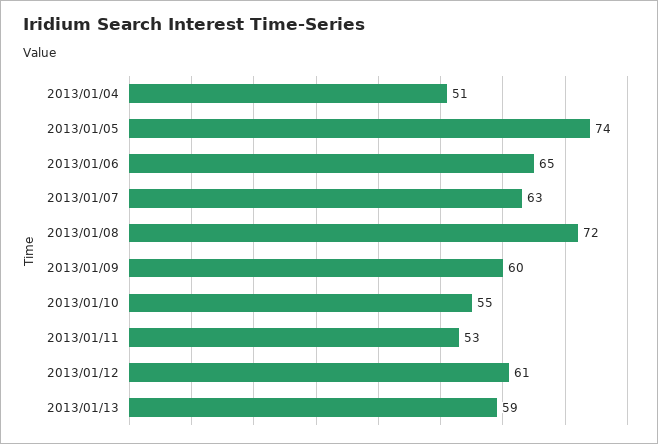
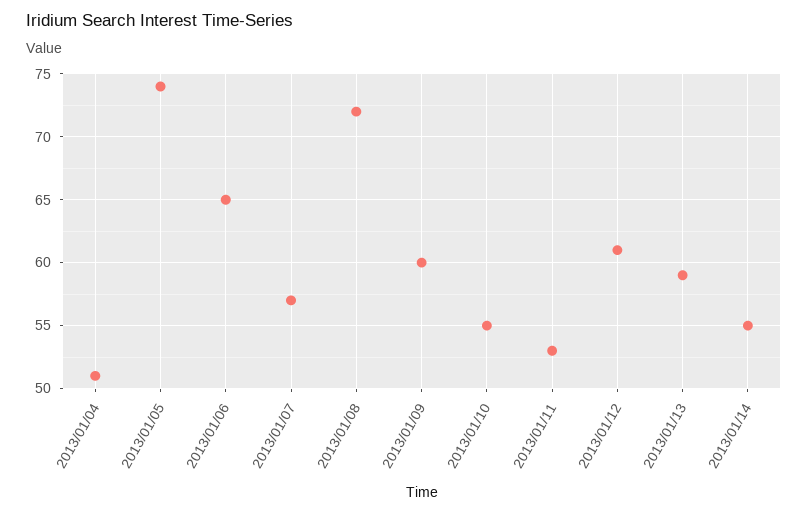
2013/01/07: 63 -> 57
2013/01/14: none -> 55

